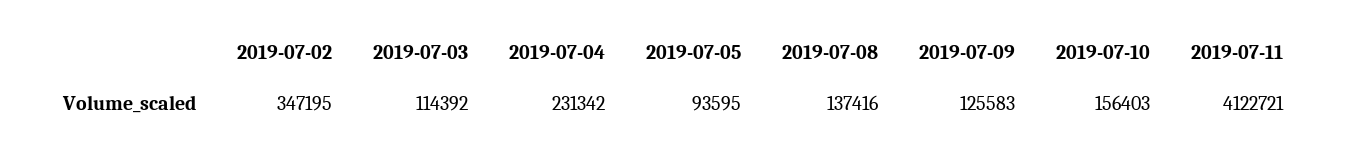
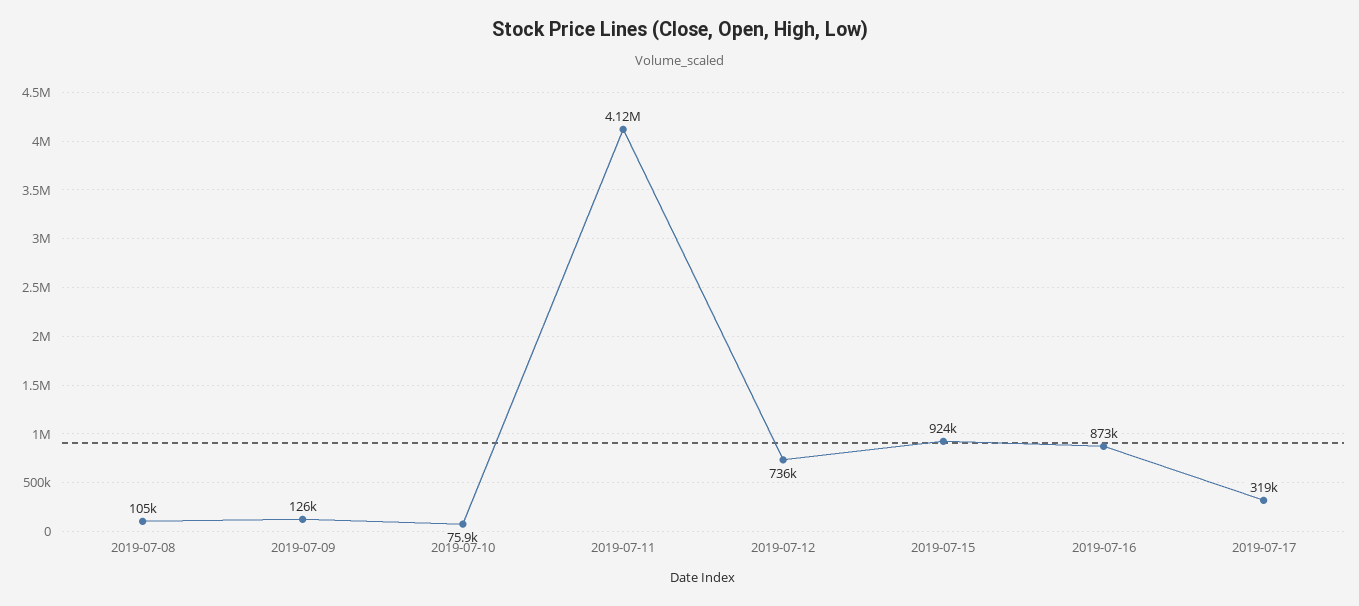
2019-07-02: 347195 -> none
2019-07-03: 114392 -> none
2019-07-04: 231342 -> none
2019-07-05: 93595 -> none
2019-07-08: 137416 -> 105000
2019-07-10: 156403 -> 75900
2019-07-12: none -> 736000
2019-07-15: none -> 924000
2019-07-16: none -> 873000
2019-07-17: none -> 319000

